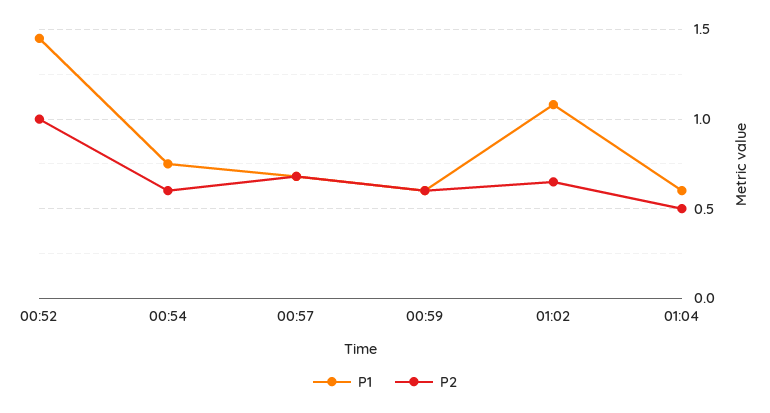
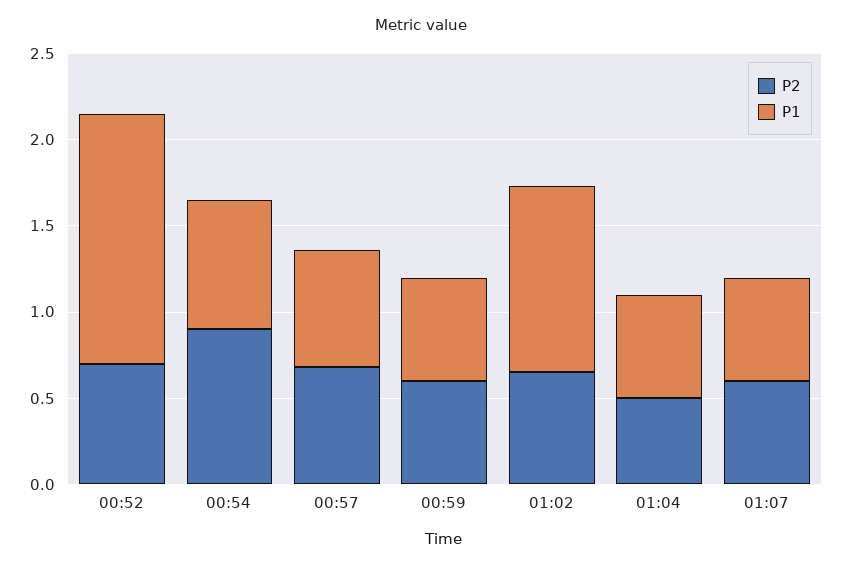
P2, 00:52: 1 -> 0.7
P2, 00:54: 0.6 -> 0.9
P2, 01:07: none -> 0.6
P1, 01:07: none -> 0.6

